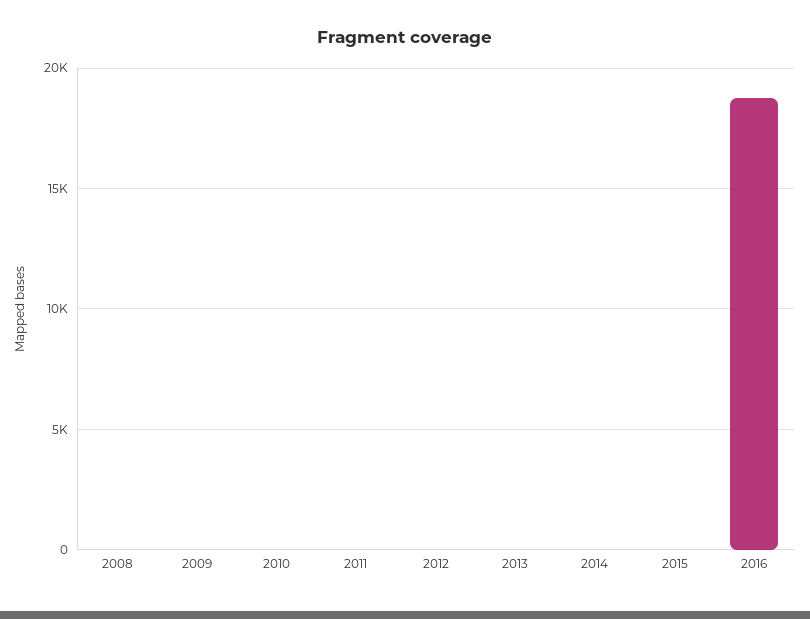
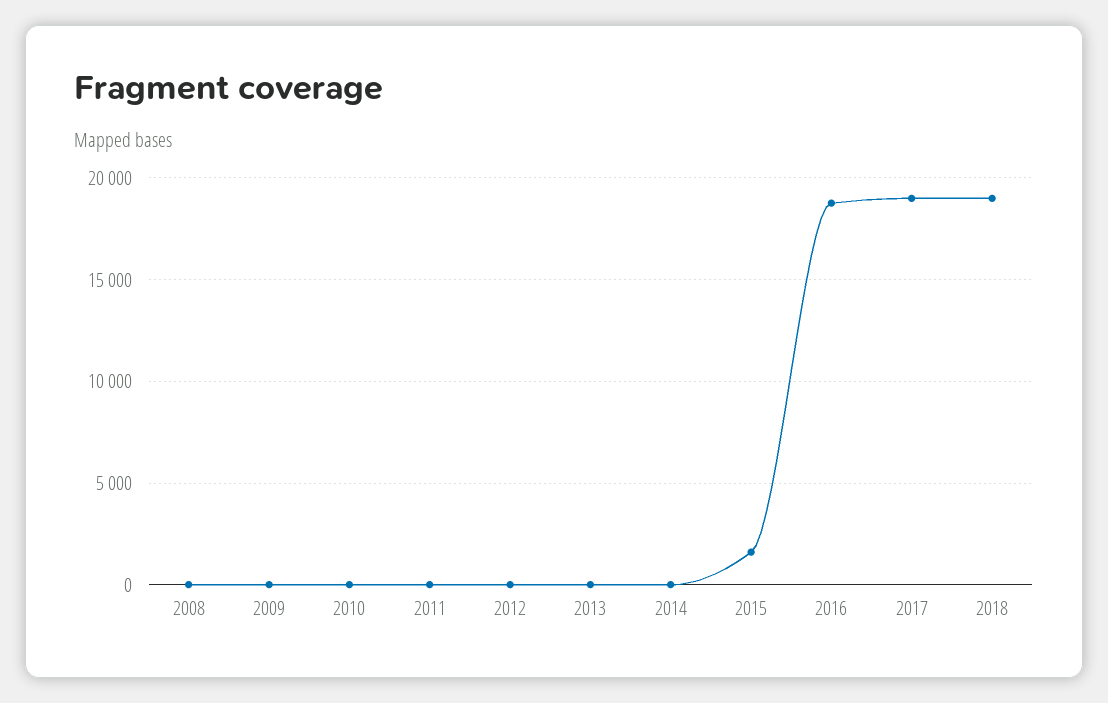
2015: 0 -> 1500
2017: none -> 19000
2018: none -> 19000

